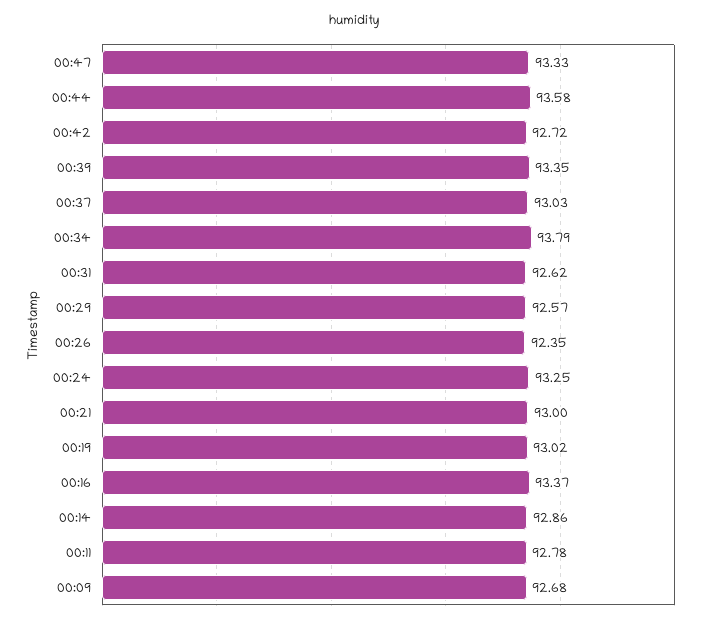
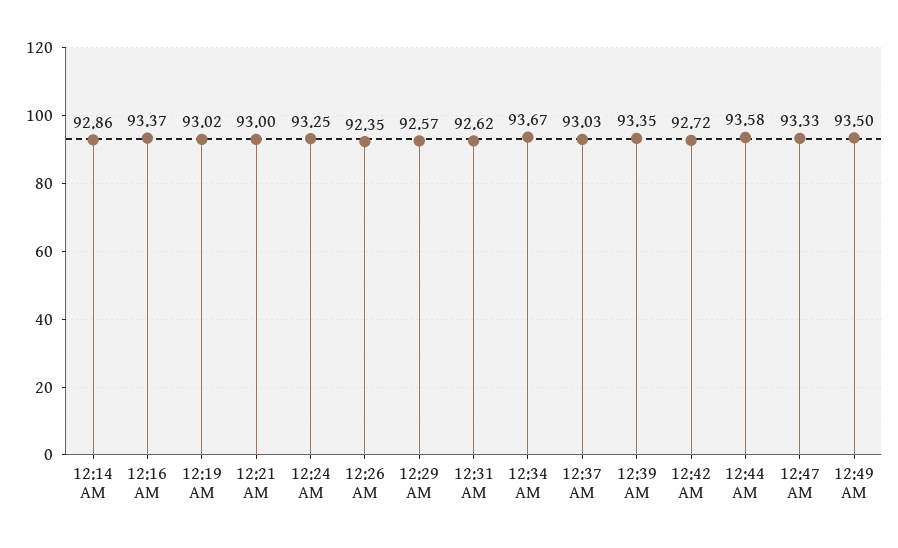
00:34: 93.79 -> 93.67
00:11: 92.78 -> none
00:09: 92.68 -> none
12:49 AM: none -> 93.5

